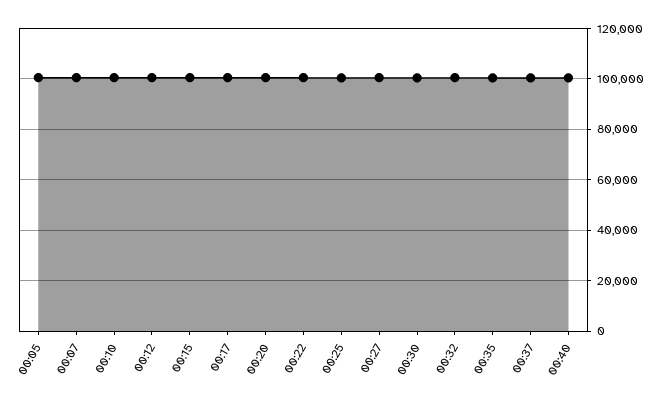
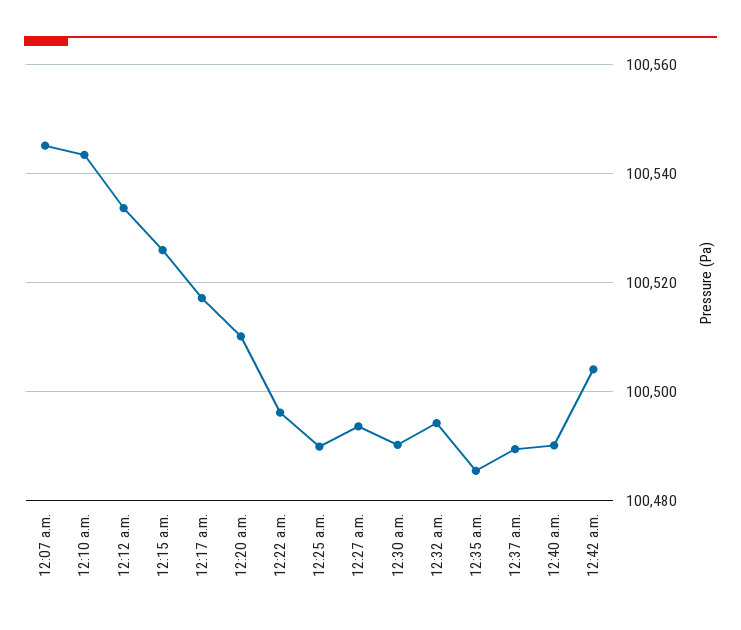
00:05: 100000 -> none
12:42 a.m.: none -> 100504

